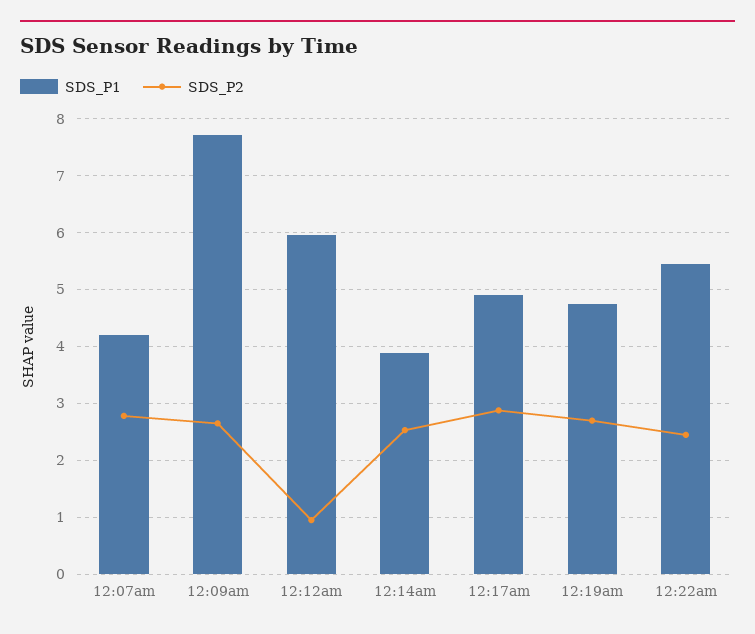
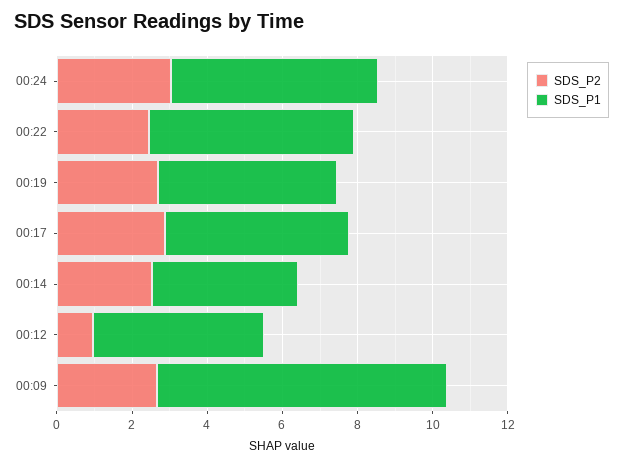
SDS_P1, 12:07am: 4.2 -> none
SDS_P2, 12:07am: 2.8 -> none
SDS_P1, 12:12am: 6 -> 4.5
SDS_P2, 00:24: none -> 3
SDS_P1, 00:24: none -> 5.5

